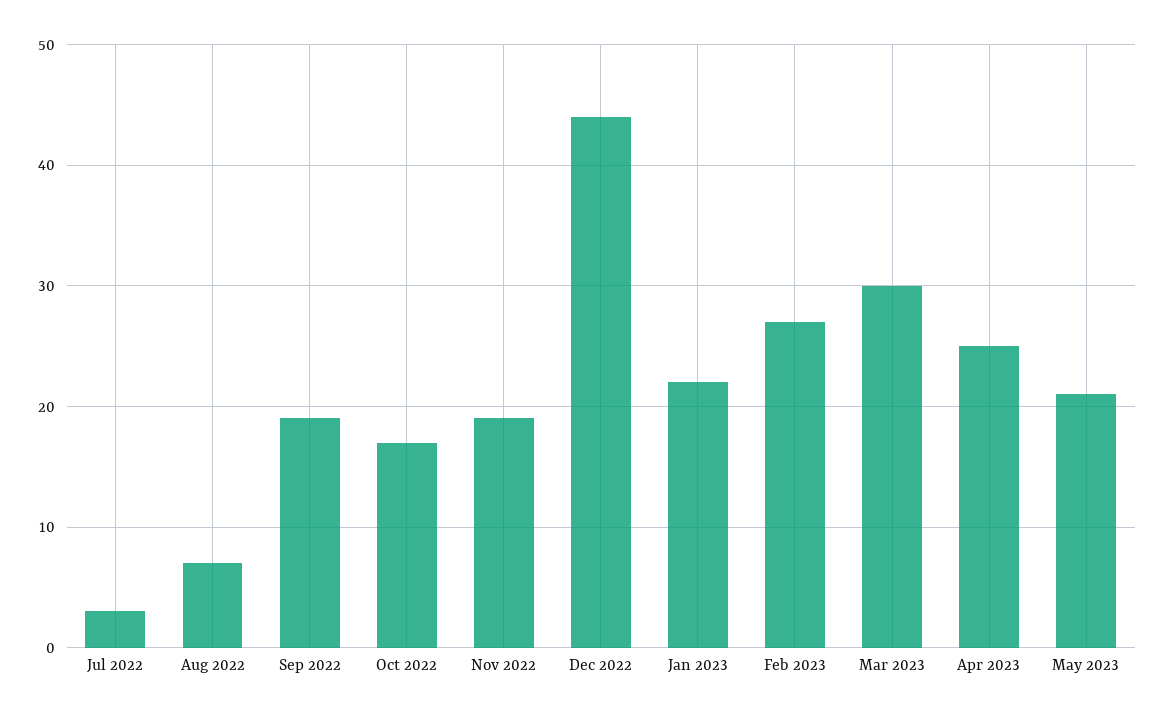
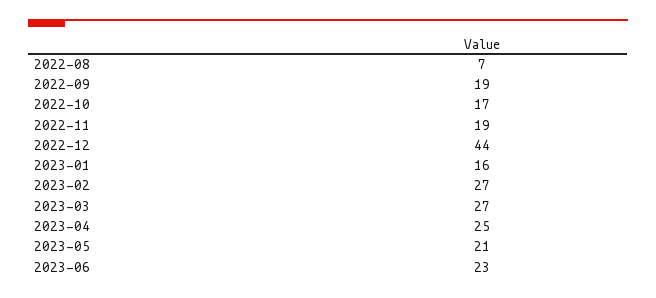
Jul 2022: 3 -> none
Jan 2023: 22 -> 16
Mar 2023: 30 -> 27
2023-06: none -> 23

